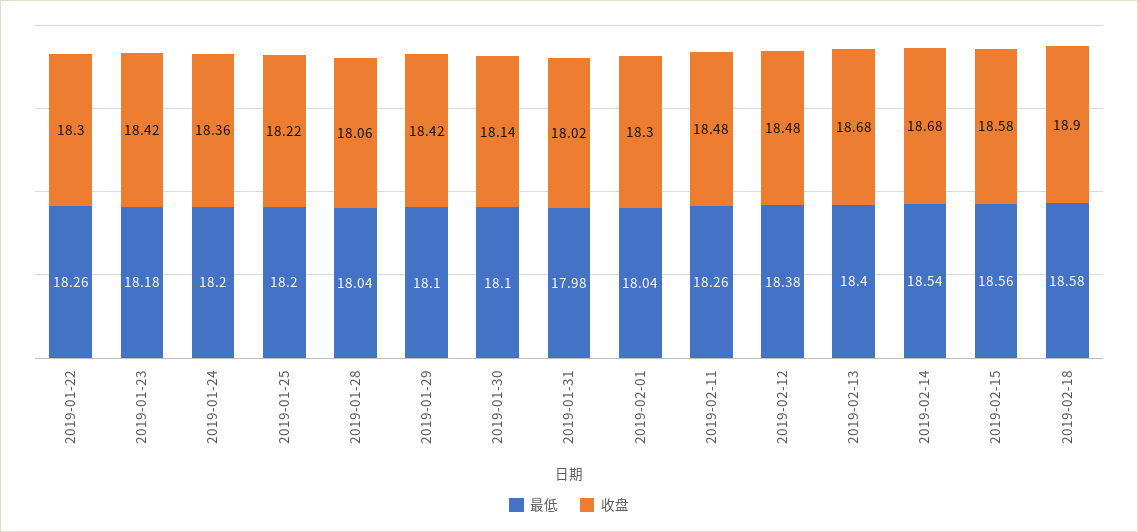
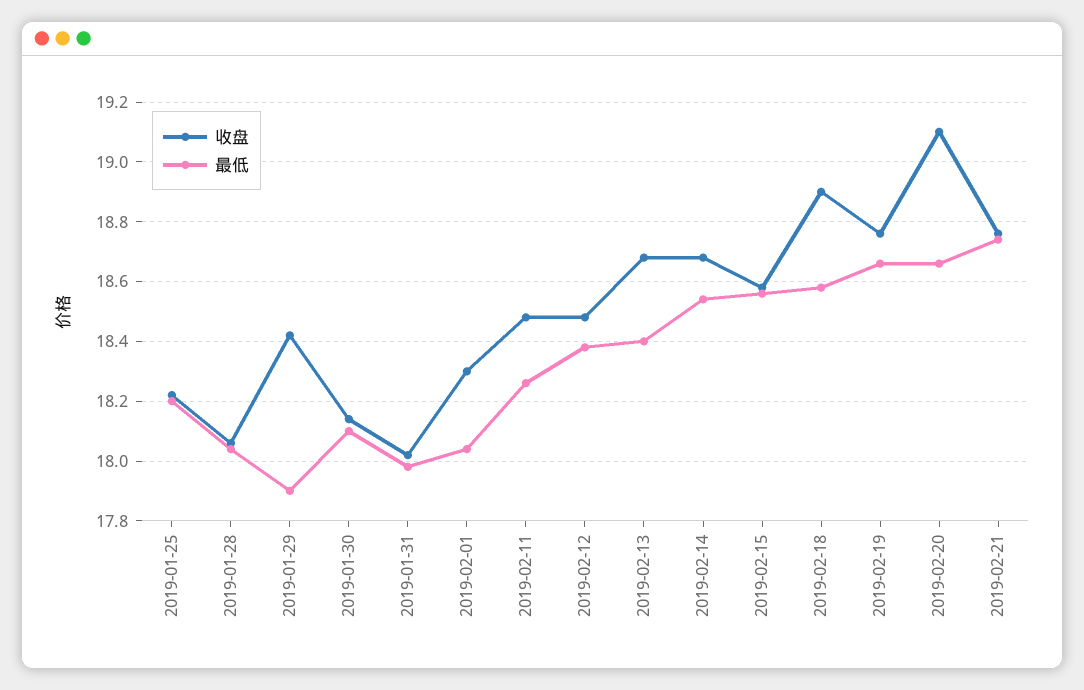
最低, 2019-01-22: 18.26 -> none
收盘, 2019-01-22: 18.3 -> none
最低, 2019-01-23: 18.18 -> none
收盘, 2019-01-23: 18.42 -> none
最低, 2019-01-24: 18.2 -> none
收盘, 2019-01-24: 18.36 -> none
最低, 2019-01-29: 18.1 -> 17.9
收盘, 2019-02-19: none -> 18.75
最低, 2019-02-19: none -> 18.65
收盘, 2019-02-20: none -> 19.1
最低, 2019-02-20: none -> 18.65
收盘, 2019-02-21: none -> 18.75
最低, 2019-02-21: none -> 18.75

